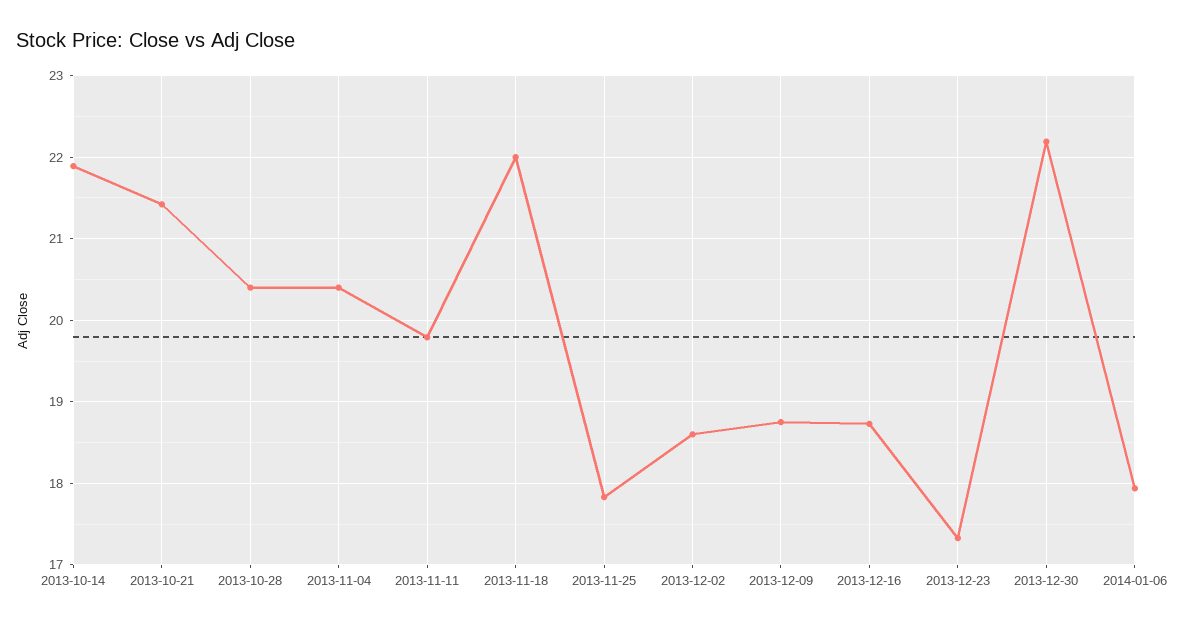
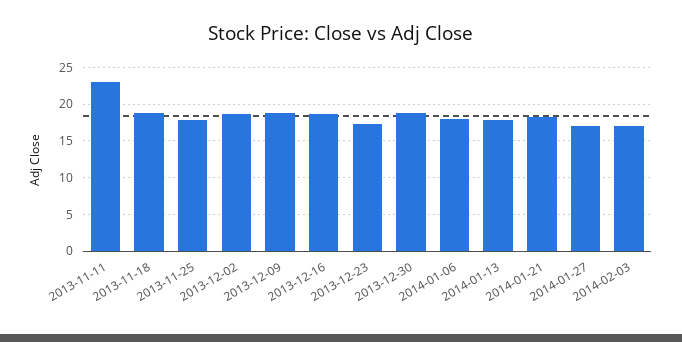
2013-10-14: 21.9 -> none
2013-10-21: 21.4 -> none
2013-10-28: 20.4 -> none
2013-11-04: 20.4 -> none
2013-11-11: 19.8 -> 23
2013-11-18: 22 -> 19
2013-12-30: 22.2 -> 19
2014-01-13: none -> 18
2014-01-21: none -> 18
2014-01-27: none -> 17
2014-02-03: none -> 17

